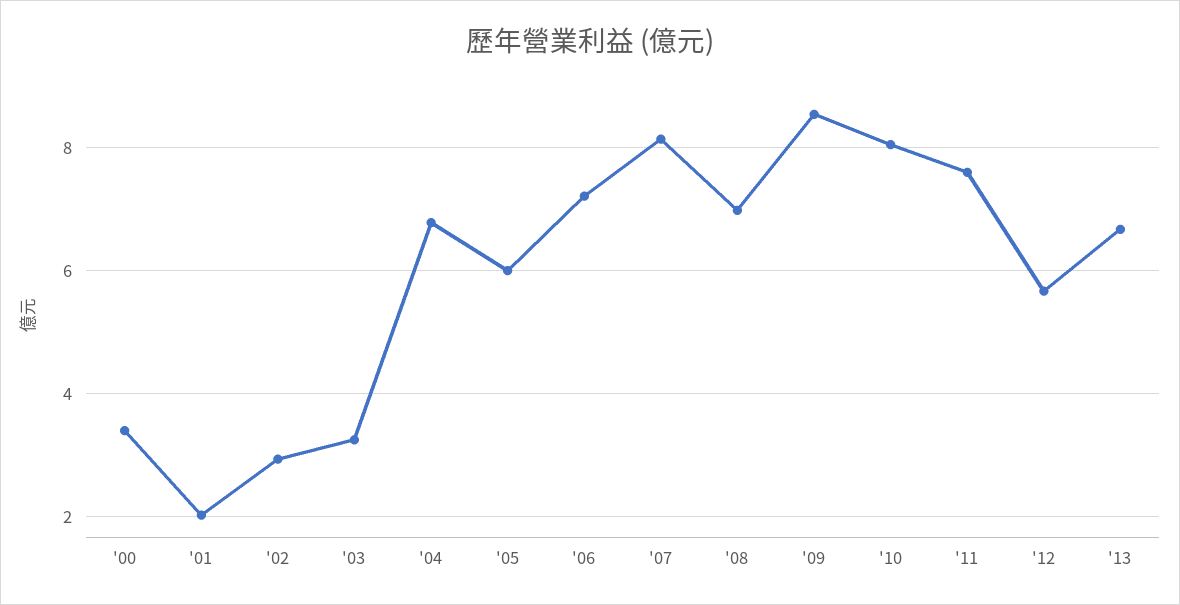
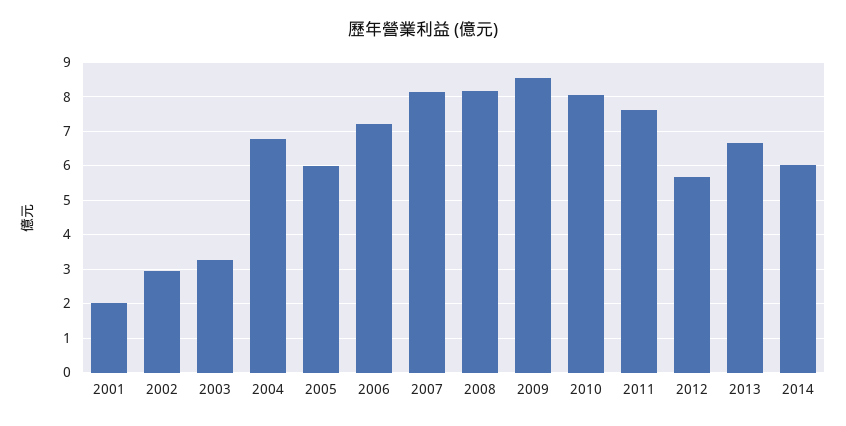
'00: 3.4 -> none
'08: 7 -> 8.2
2014: none -> 6

